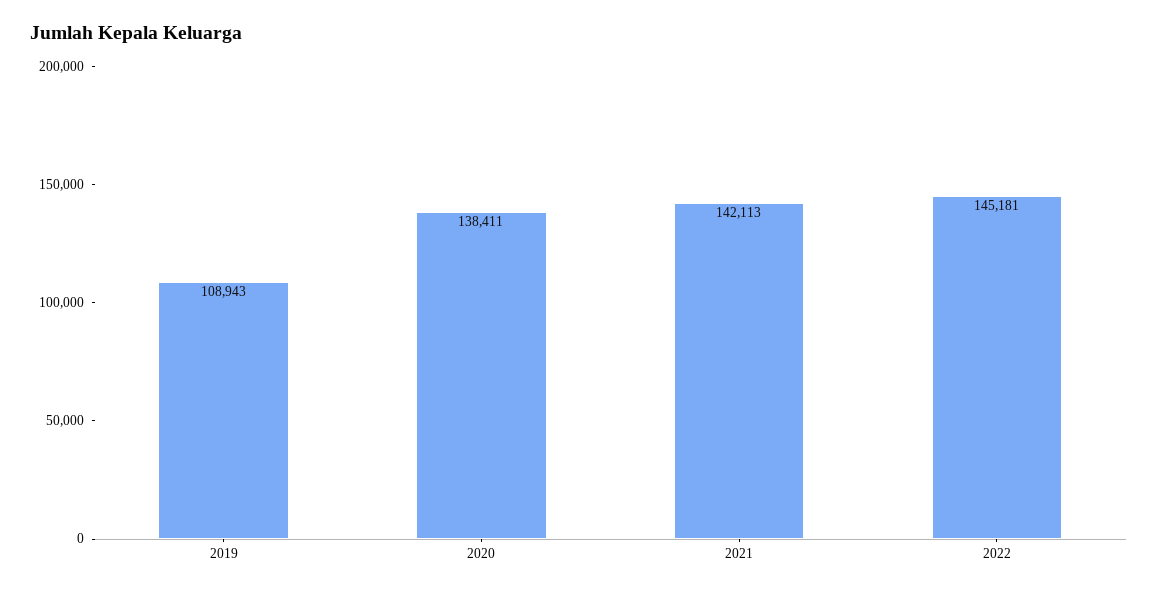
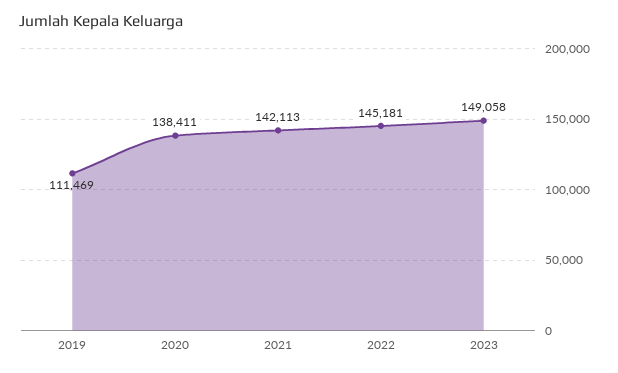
2019: 108943 -> 111469
2023: none -> 149058

